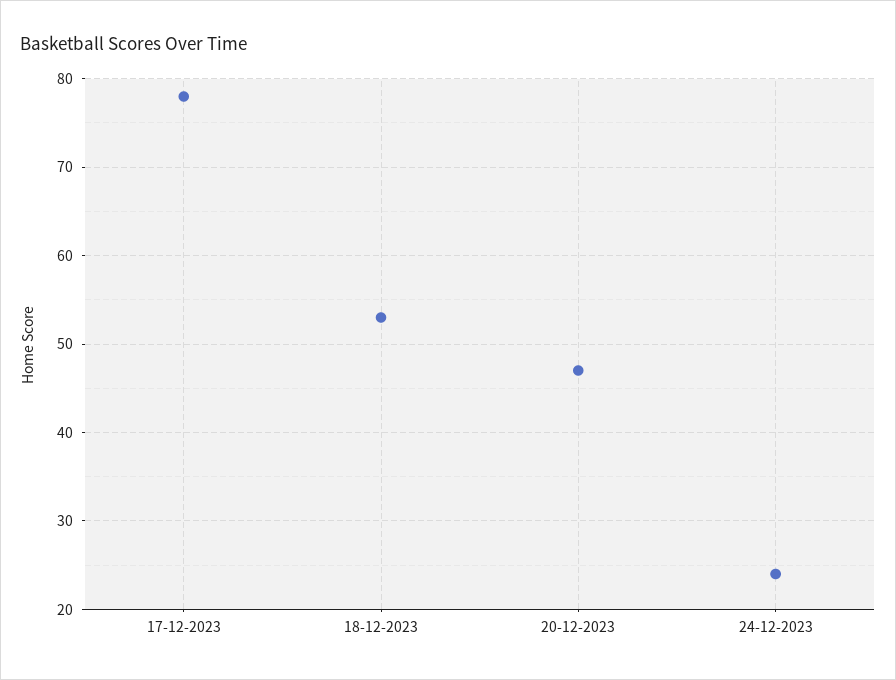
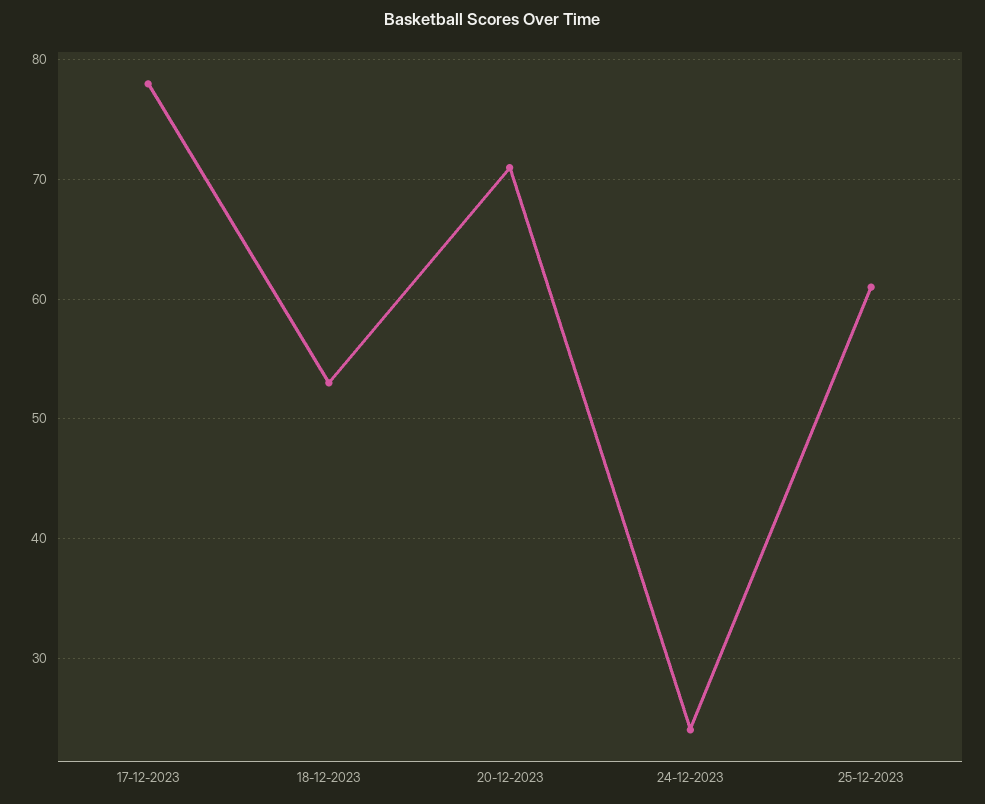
20-12-2023: 47 -> 71
25-12-2023: none -> 61

